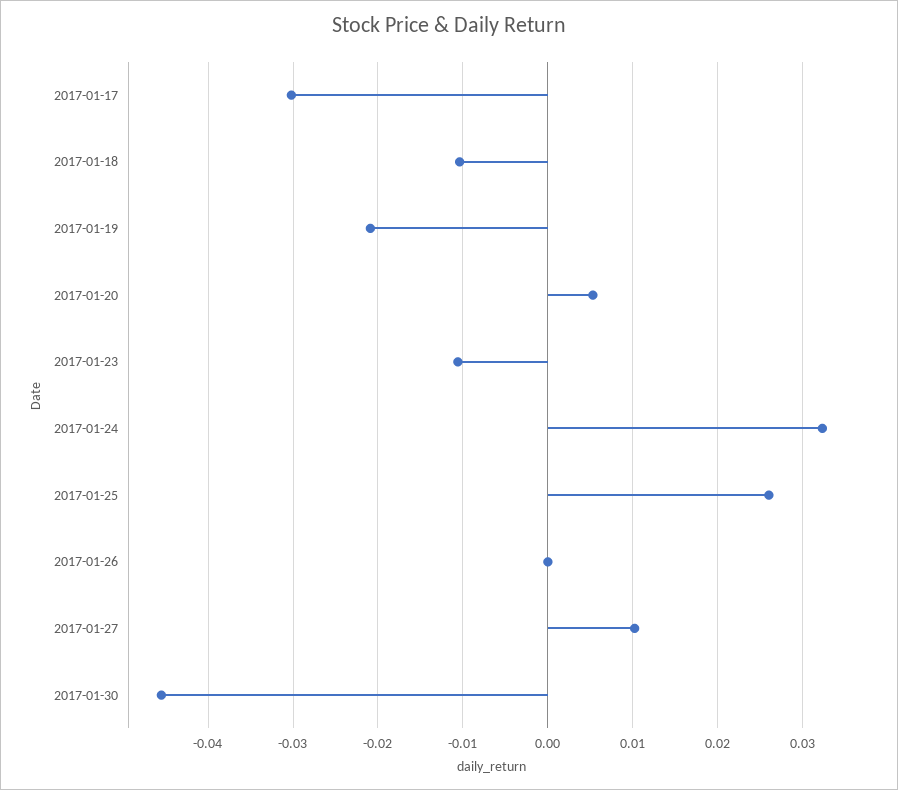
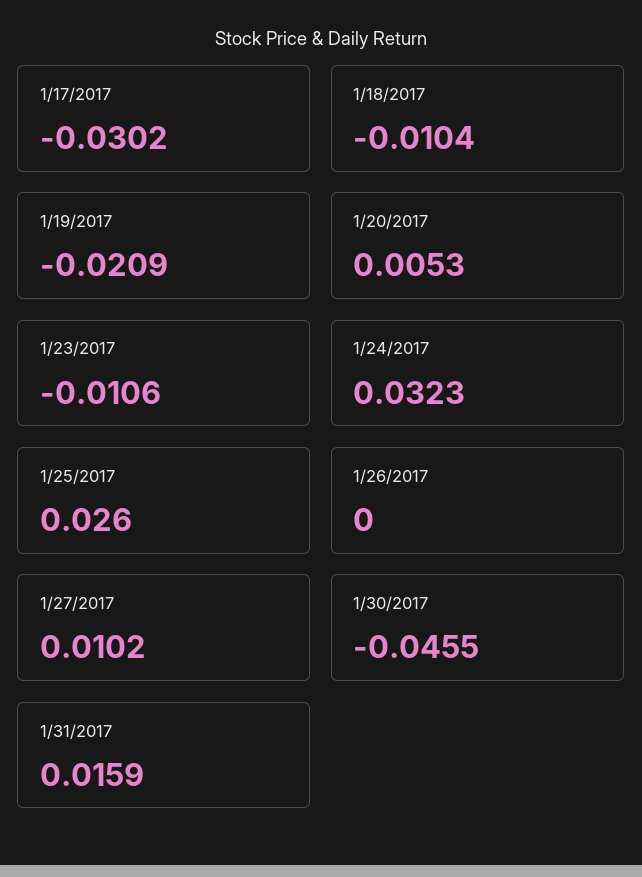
1/31/2017: none -> 0.0159

